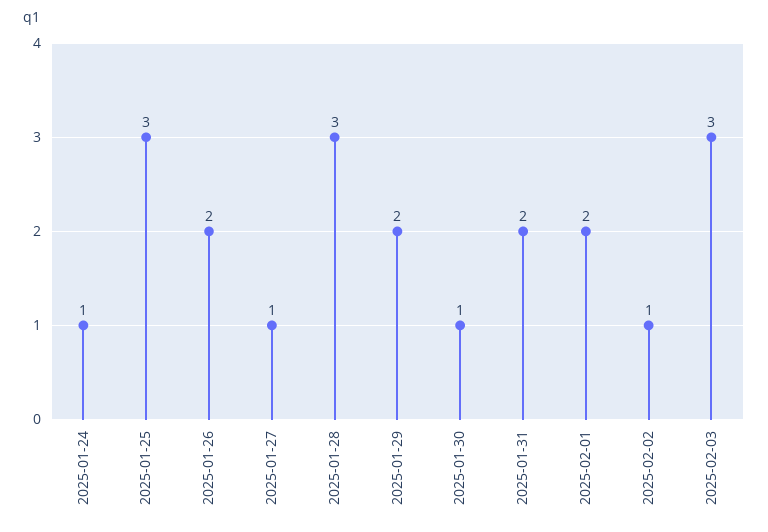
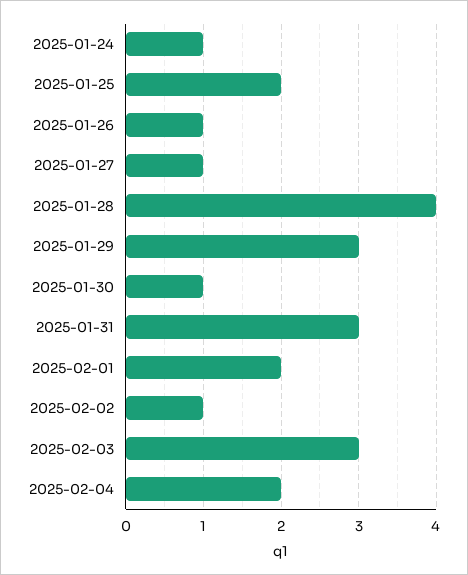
2025-01-25: 3 -> 2
2025-01-26: 2 -> 1
2025-01-28: 3 -> 4
2025-01-29: 2 -> 3
2025-01-31: 2 -> 3
2025-02-04: none -> 2

